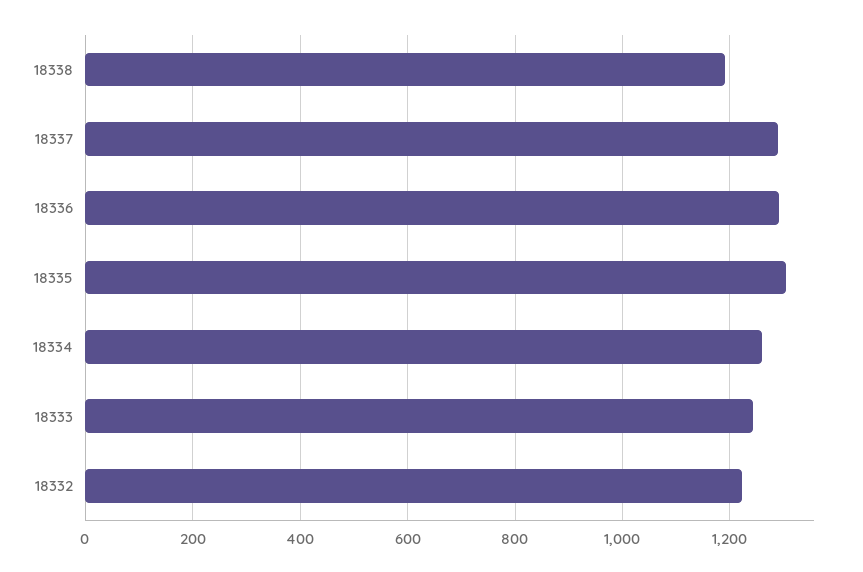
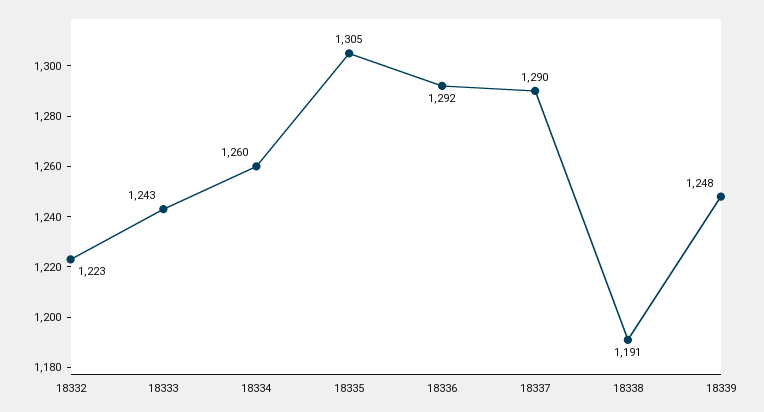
18339: none -> 1248

